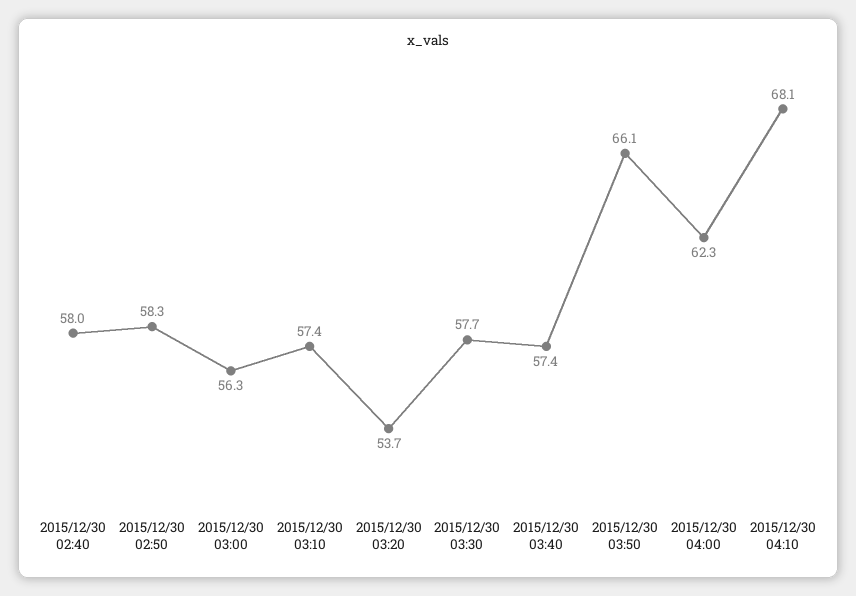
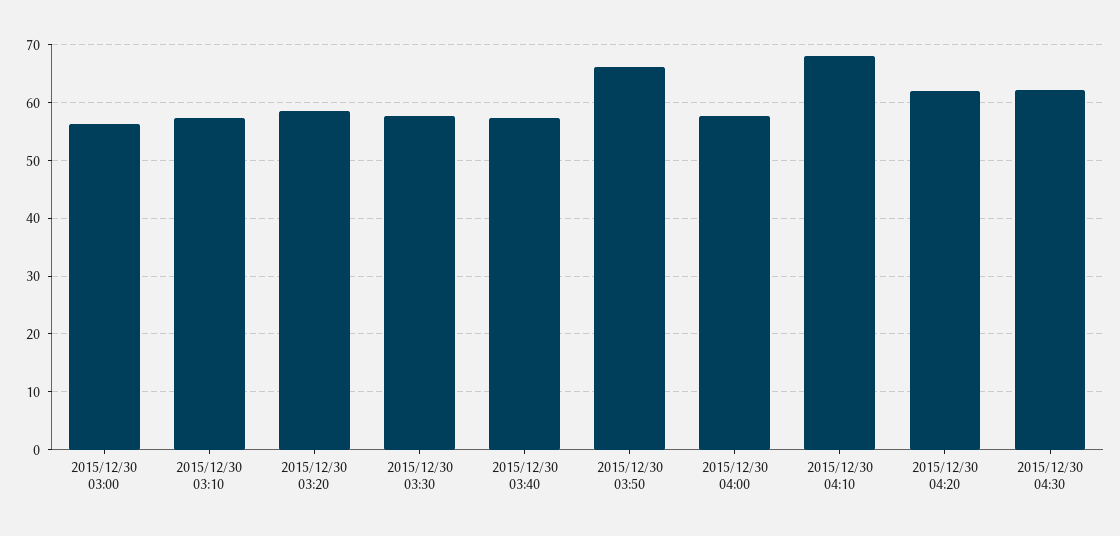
2015/12/30 02:40: 58 -> none
2015/12/30 02:50: 58.3 -> none
2015/12/30 03:20: 53.7 -> 58
2015/12/30 04:00: 62.3 -> 58
2015/12/30 04:20: none -> 62
2015/12/30 04:30: none -> 62

